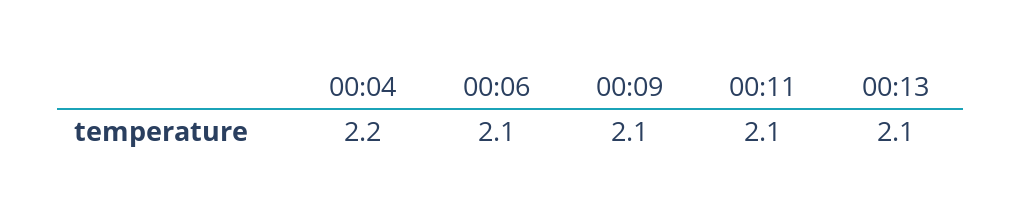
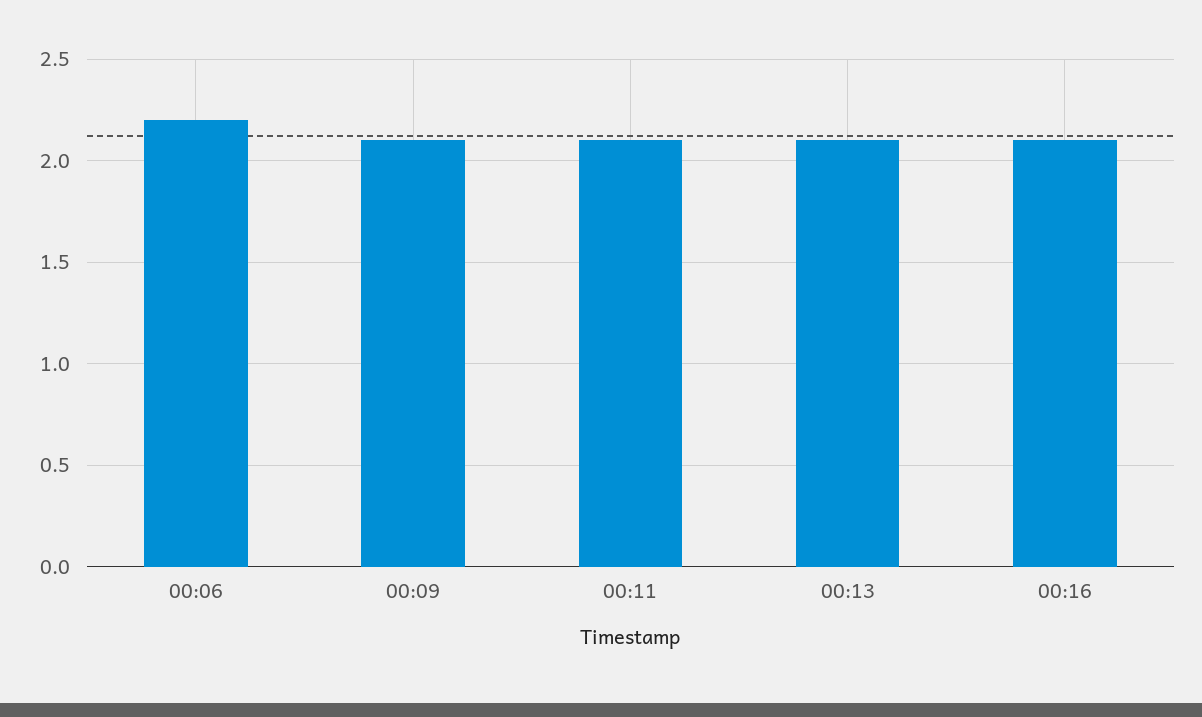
00:04: 2.2 -> none
00:06: 2.1 -> 2.2
00:16: none -> 2.1

